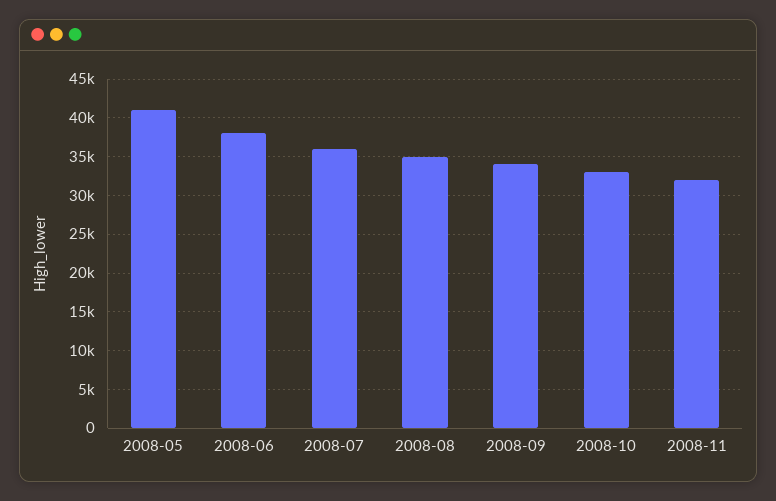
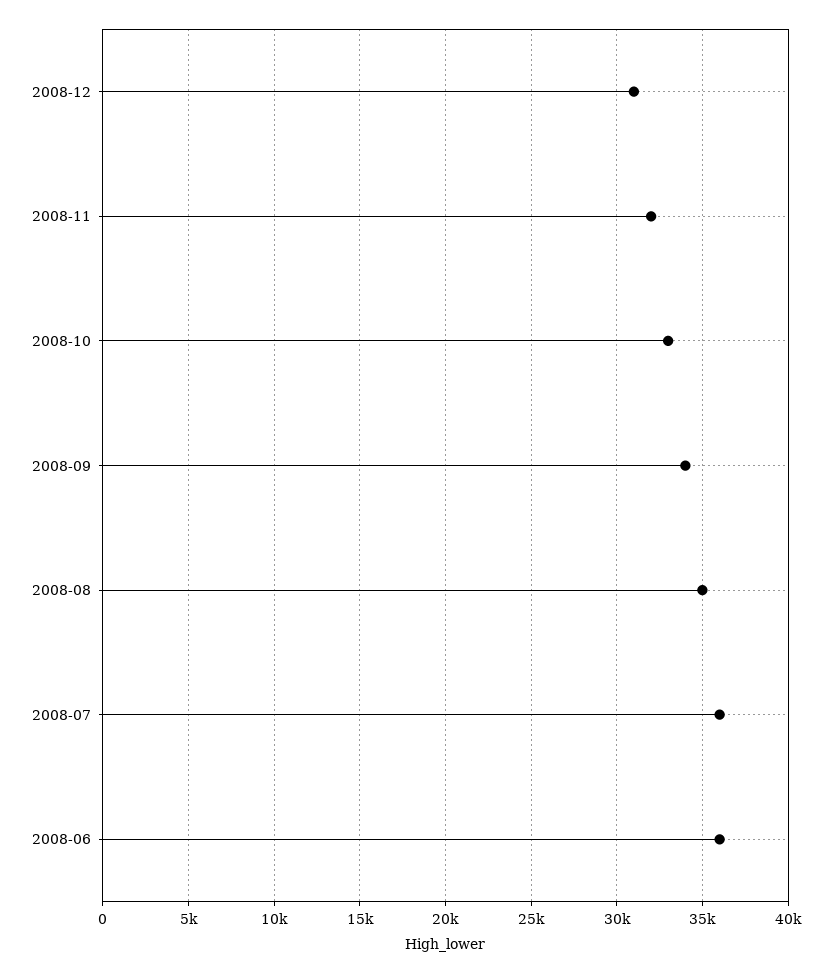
2008-05: 41000 -> none
2008-06: 38000 -> 36000
2008-12: none -> 31000

